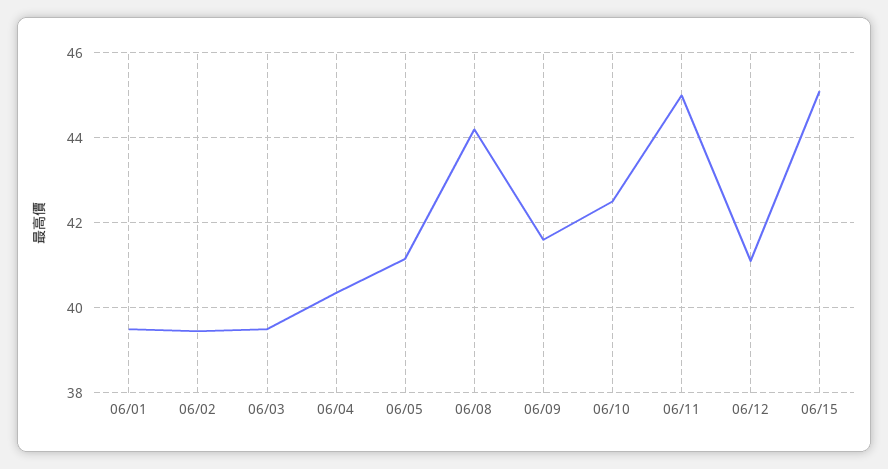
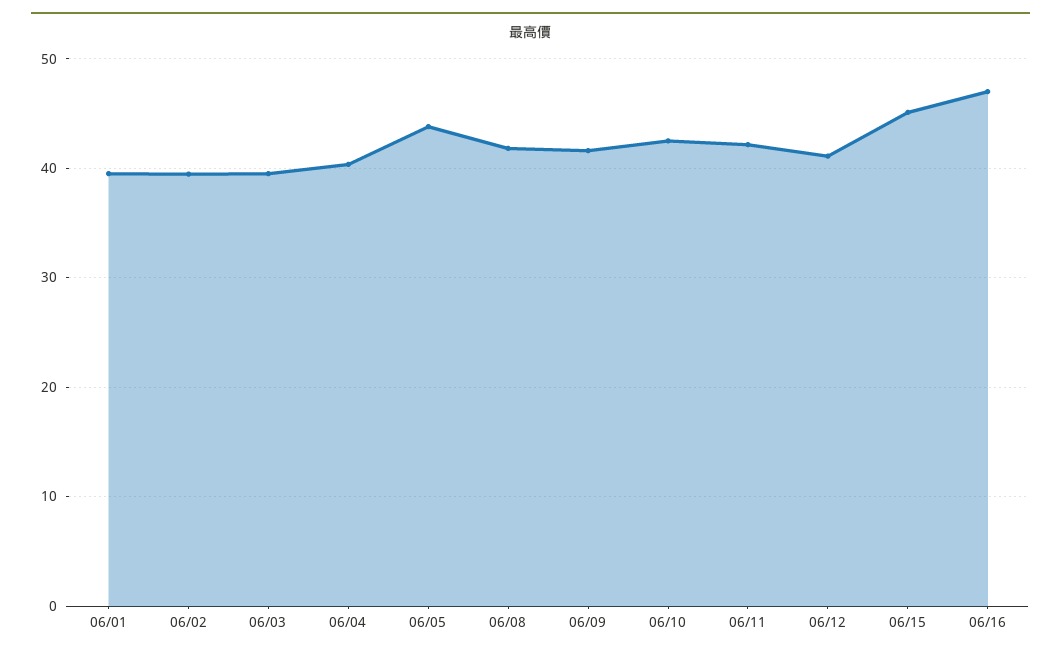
06/05: 41.2 -> 44
06/08: 44.2 -> 42
06/11: 45 -> 42
06/16: none -> 47

